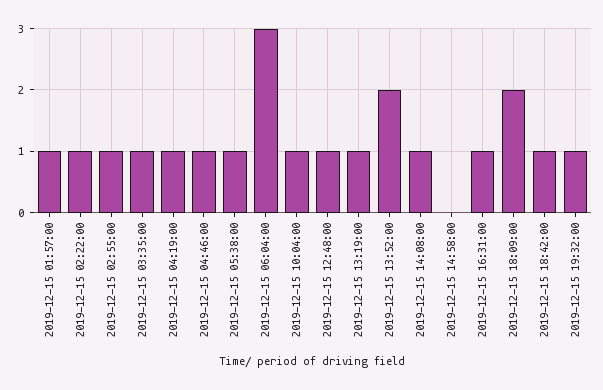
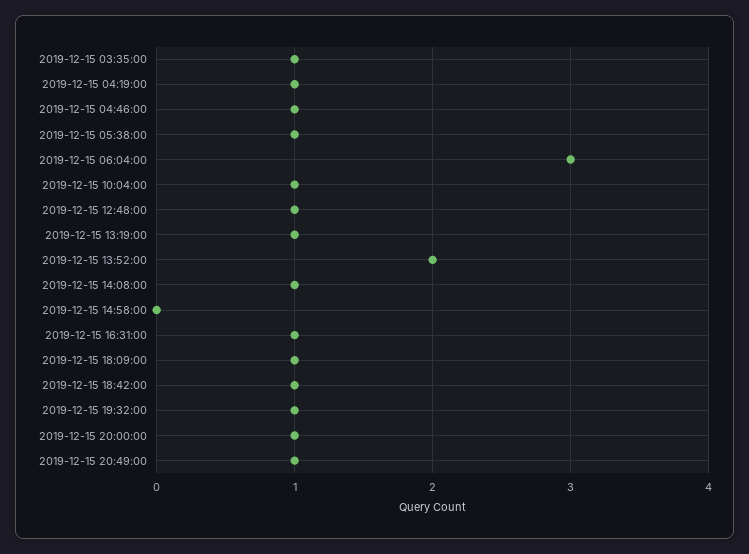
2019-12-15 01:57:00: 1 -> none
2019-12-15 02:22:00: 1 -> none
2019-12-15 02:55:00: 1 -> none
2019-12-15 18:09:00: 2 -> 1
2019-12-15 20:00:00: none -> 1
2019-12-15 20:49:00: none -> 1

